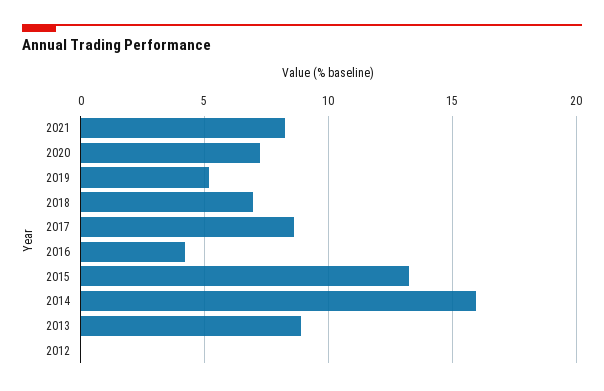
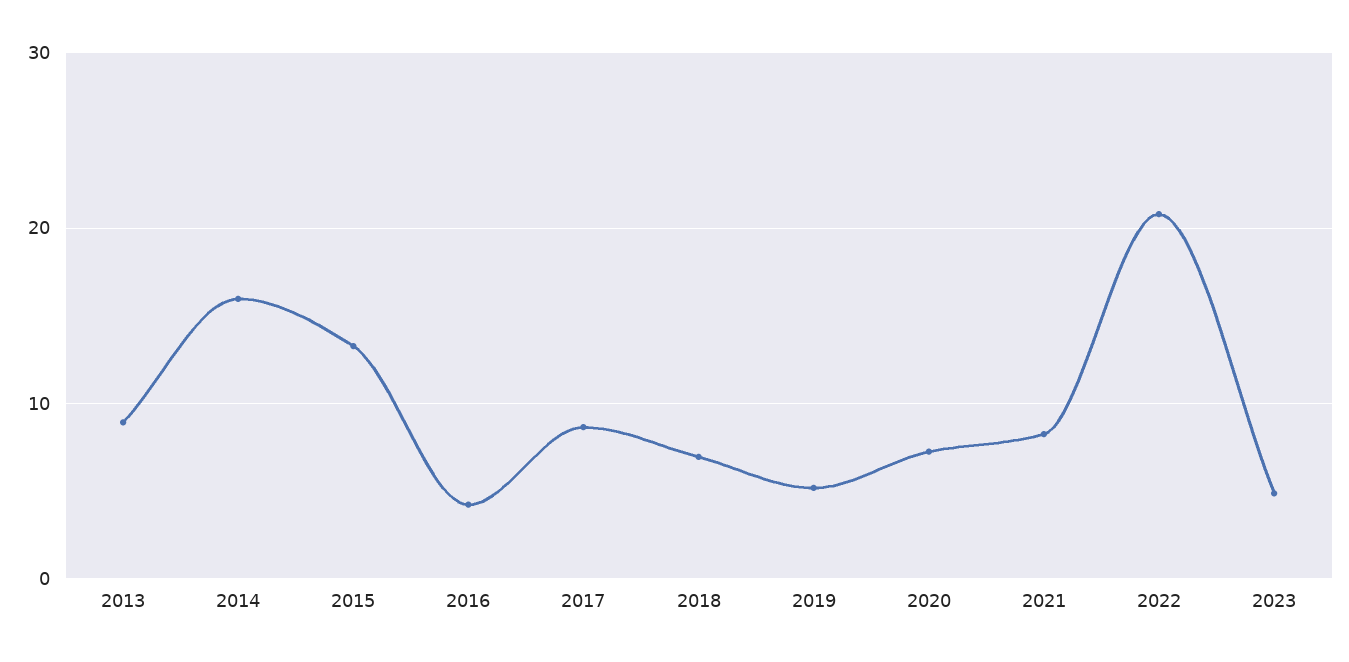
2012: 0 -> none
2022: none -> 21
2023: none -> 5

